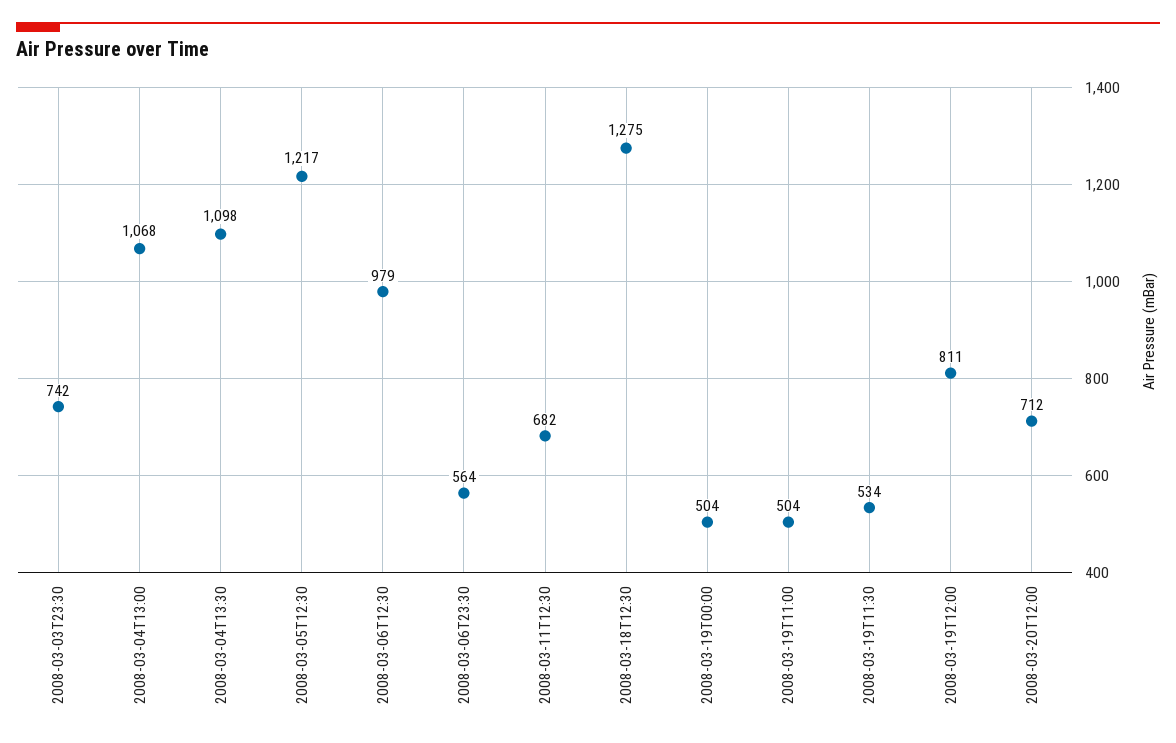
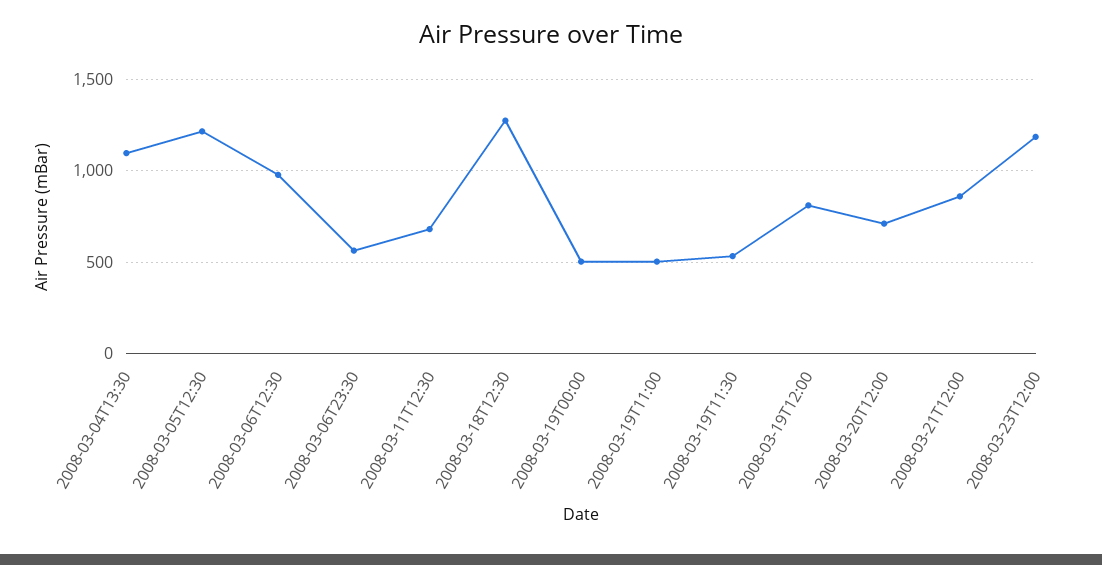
2008-03-03T23:30: 742 -> none
2008-03-04T13:00: 1068 -> none
2008-03-21T12:00: none -> 850
2008-03-23T12:00: none -> 1200

